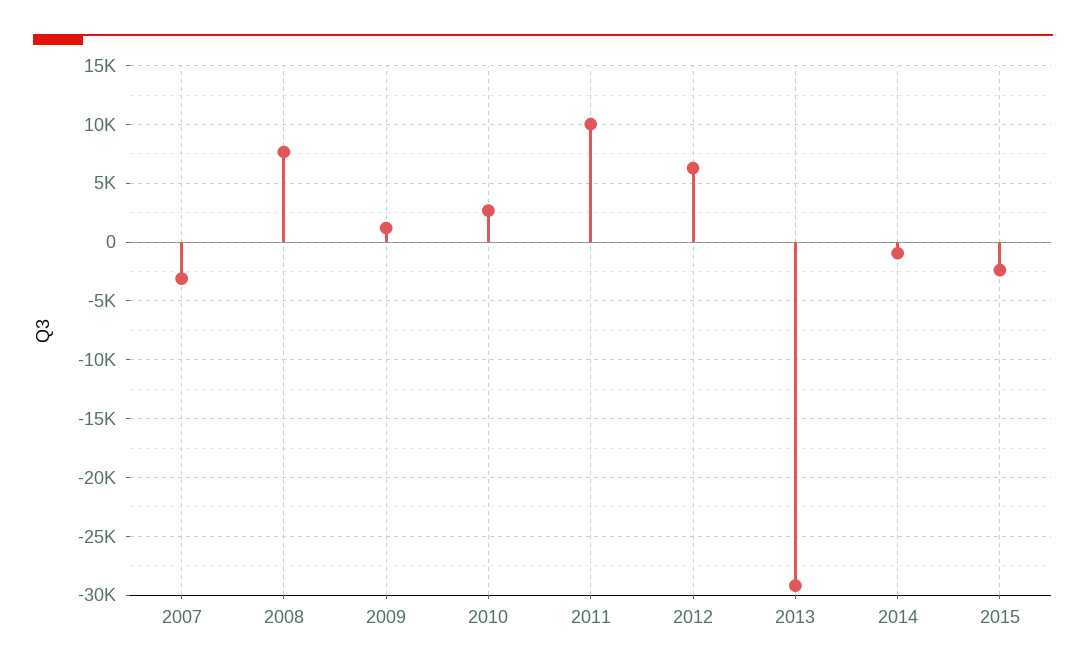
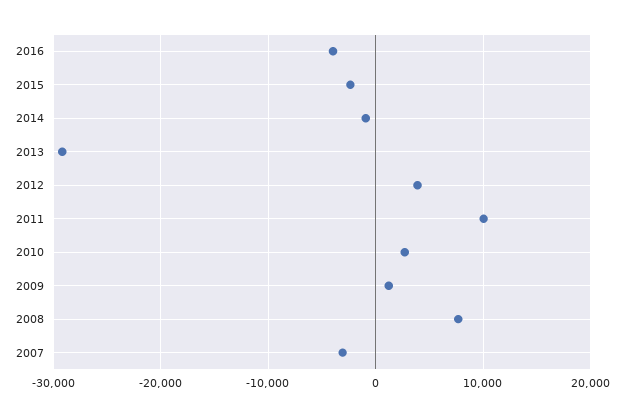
2012: 6000 -> 4000
2016: none -> -4000

